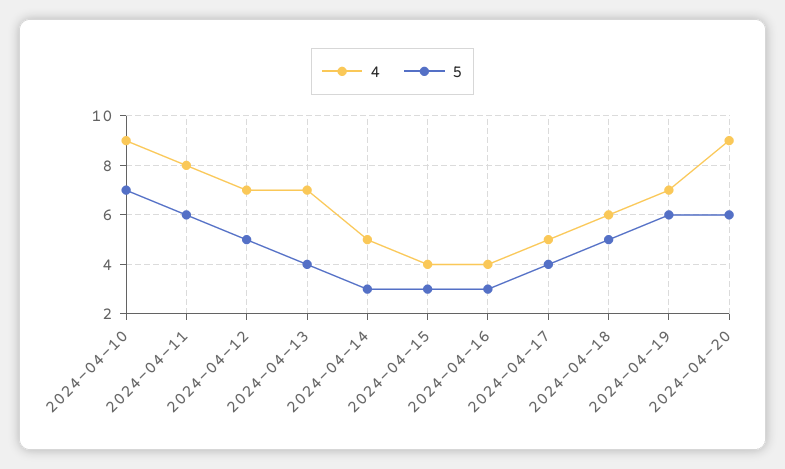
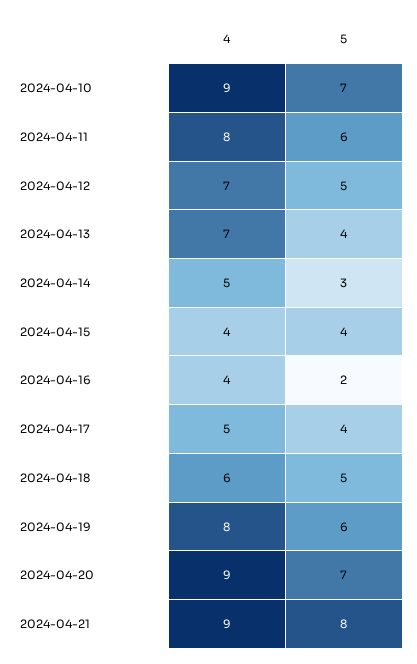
5, 2024-04-15: 3 -> 4
5, 2024-04-16: 3 -> 2
4, 2024-04-19: 7 -> 8
5, 2024-04-20: 6 -> 7
4, 2024-04-21: none -> 9
5, 2024-04-21: none -> 8

